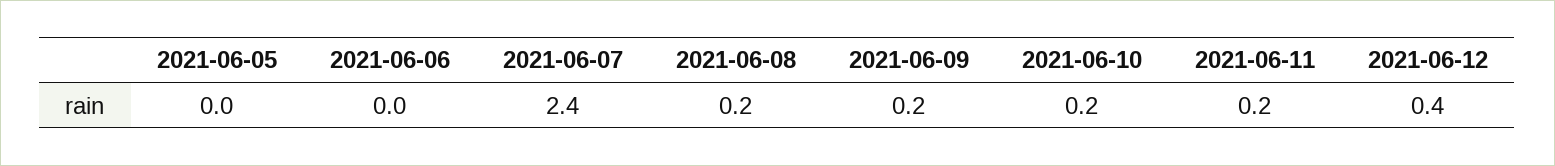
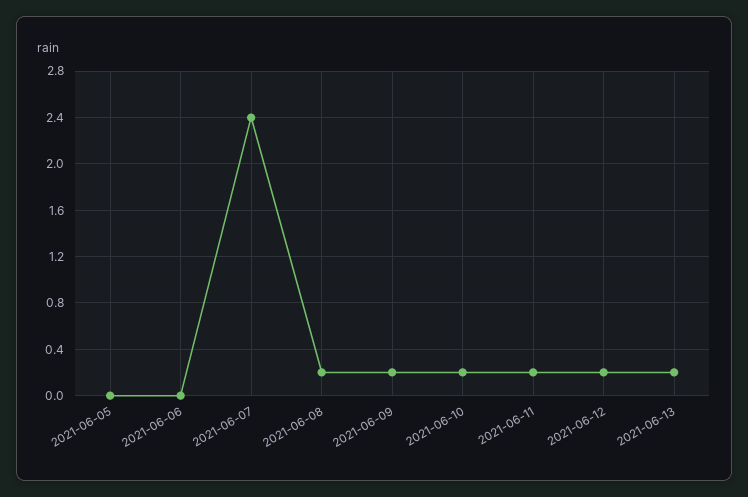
2021-06-12: 0.4 -> 0.2
2021-06-13: none -> 0.2

